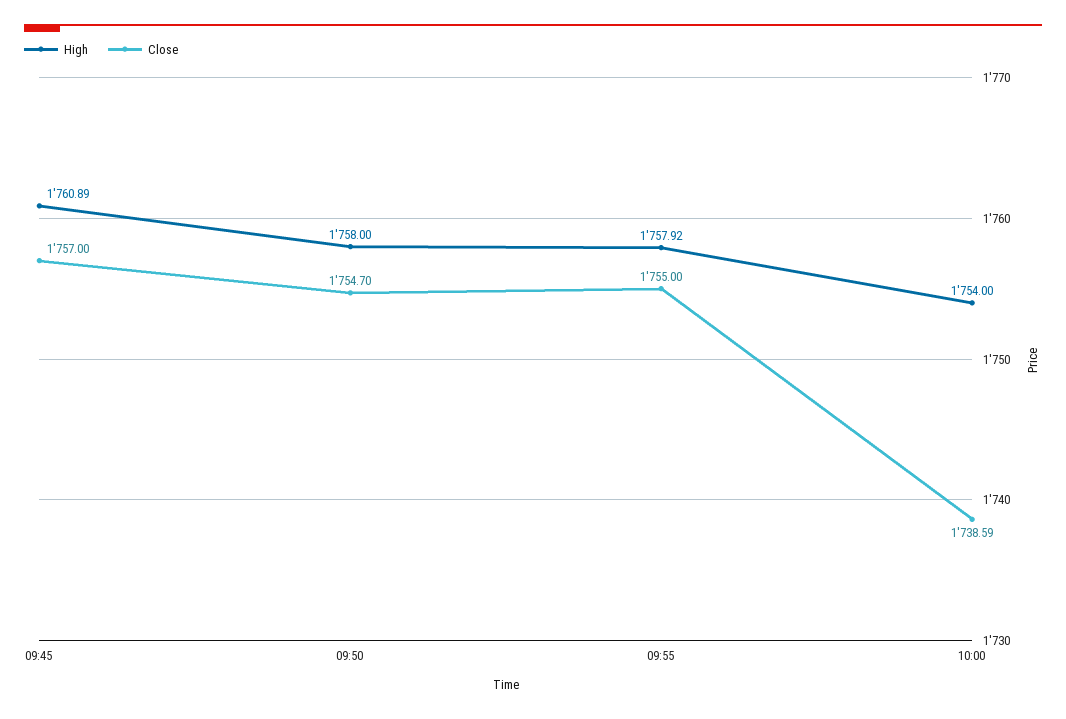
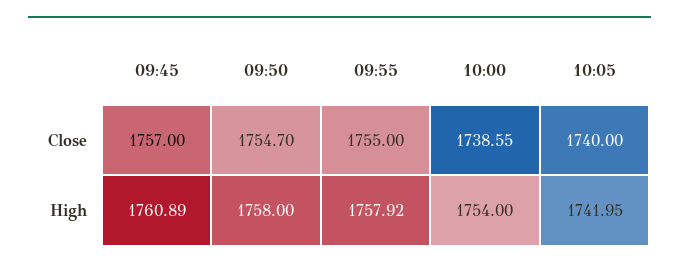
Close, 10:00: 1738.59 -> 1738.55
Close, 10:05: none -> 1740
High, 10:05: none -> 1741.95

